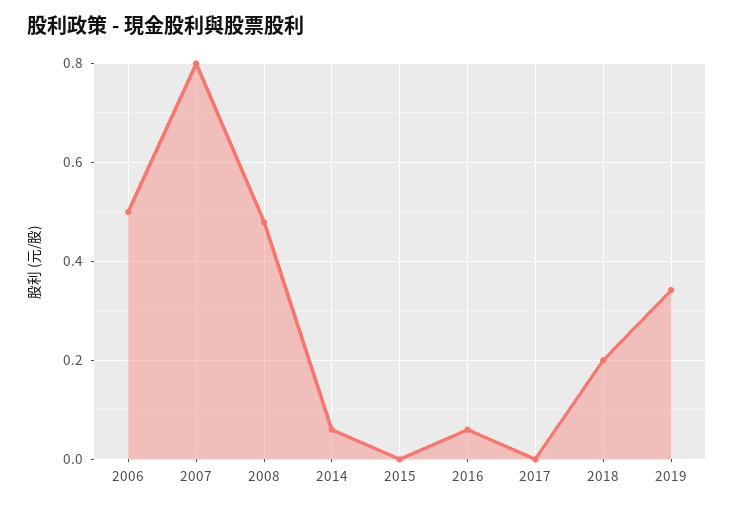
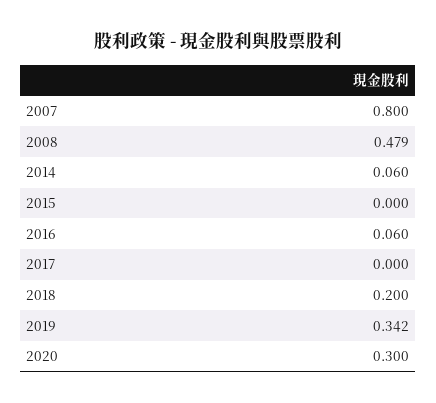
2006: 0.5 -> none
2020: none -> 0.3

